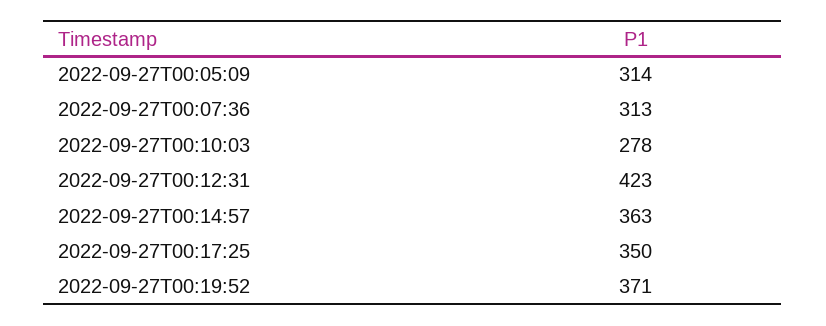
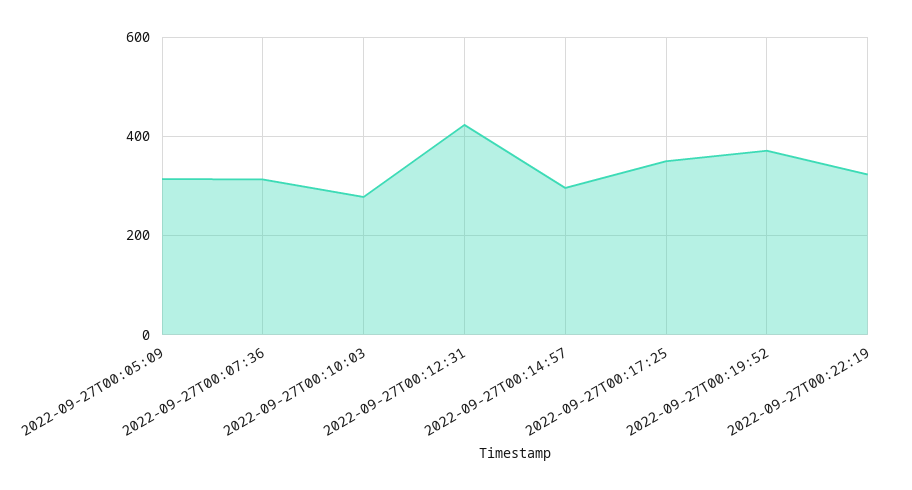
2022-09-27T00:14:57: 363 -> 300
2022-09-27T00:22:19: none -> 320

